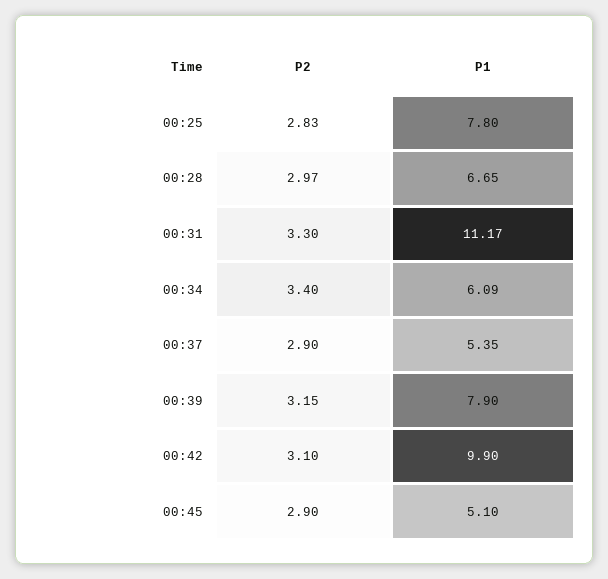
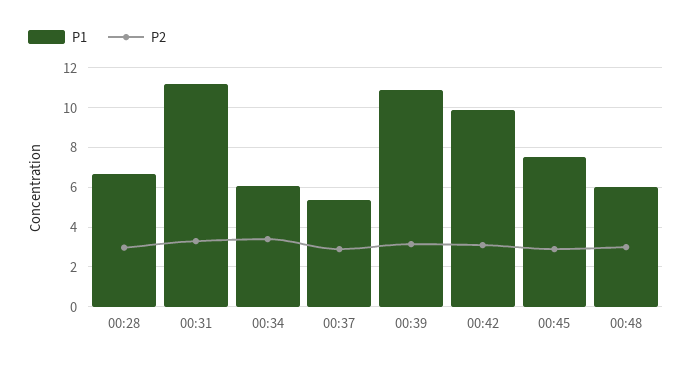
P2, 00:25: 2.83 -> none
P1, 00:25: 7.8 -> none
P1, 00:39: 7.9 -> 11
P1, 00:45: 5.1 -> 7.5
P1, 00:48: none -> 6
P2, 00:48: none -> 3

